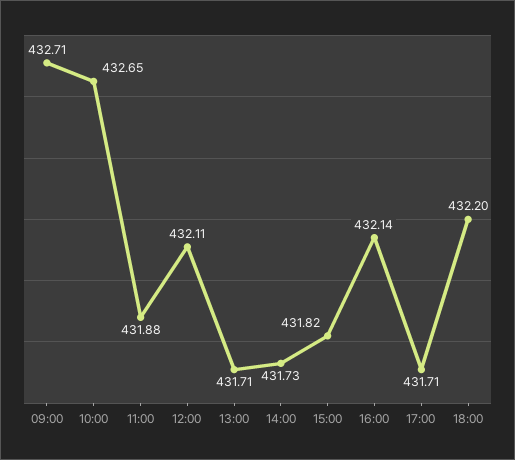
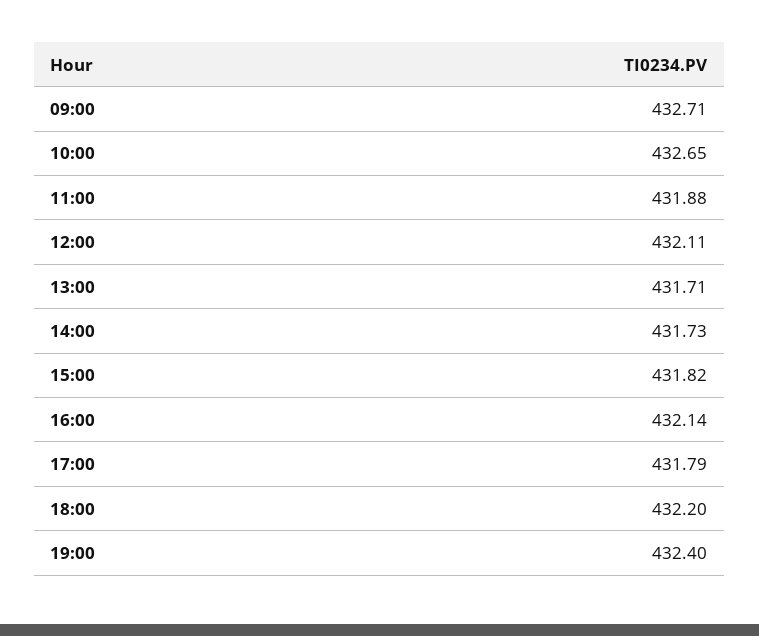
17:00: 431.71 -> 431.79
19:00: none -> 432.4

